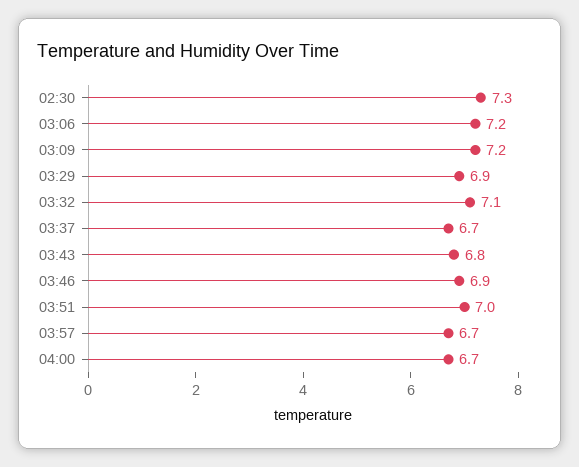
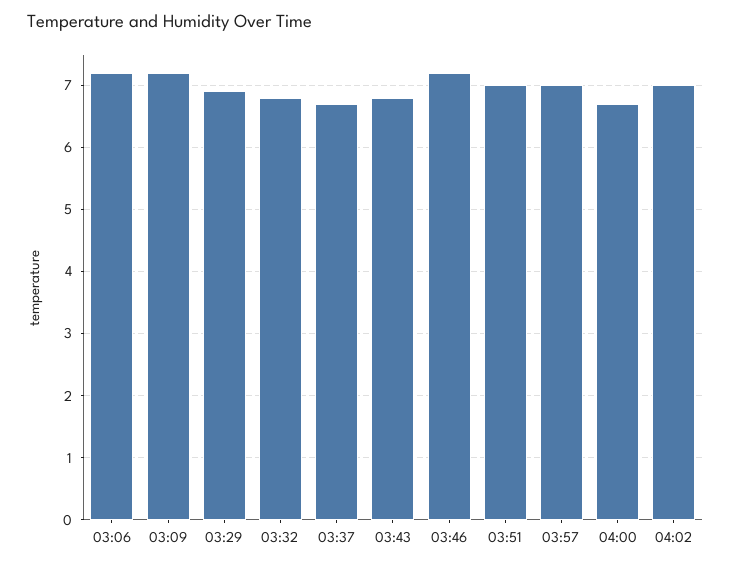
02:30: 7.3 -> none
03:32: 7.1 -> 6.8
03:46: 6.9 -> 7.2
03:57: 6.7 -> 7
04:02: none -> 7

